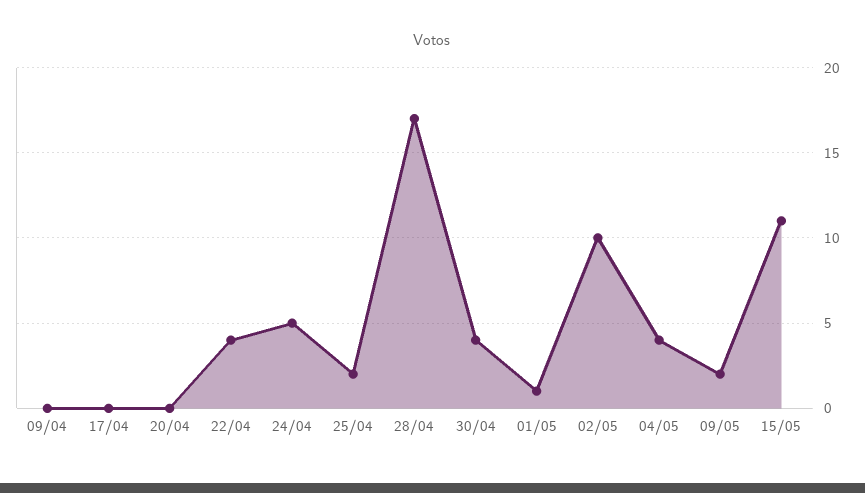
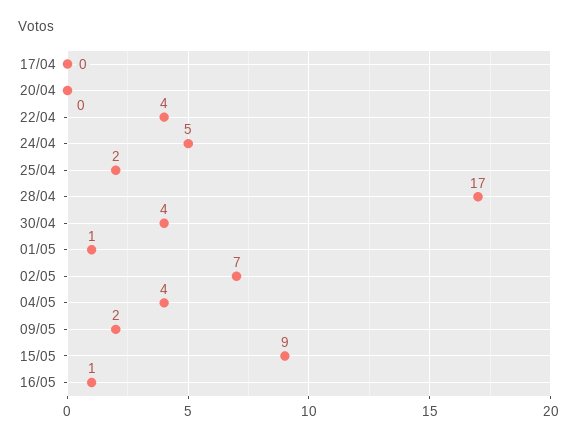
09/04: 0 -> none
02/05: 10 -> 7
15/05: 11 -> 9
16/05: none -> 1

